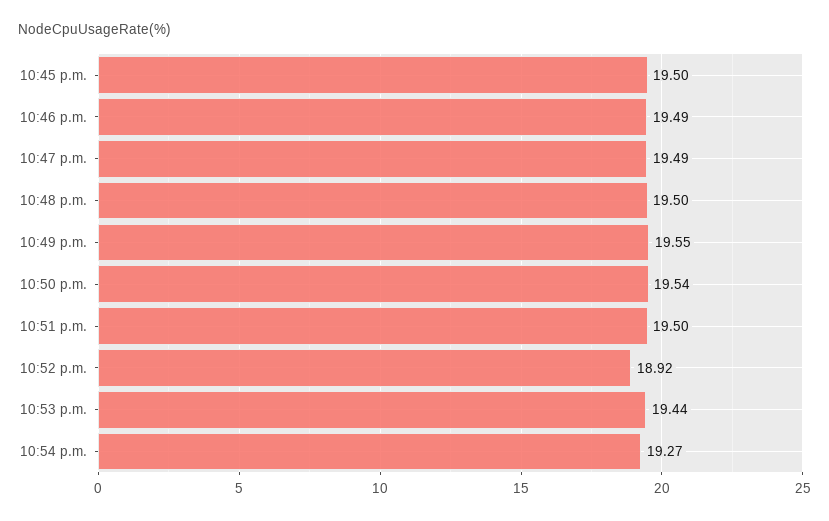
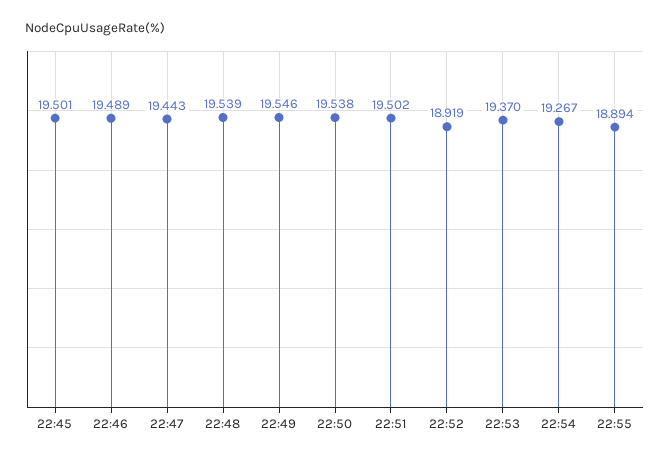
10:47 p.m.: 19.49 -> 19.443
10:48 p.m.: 19.5 -> 19.539
10:53 p.m.: 19.44 -> 19.37
22:55: none -> 18.894

